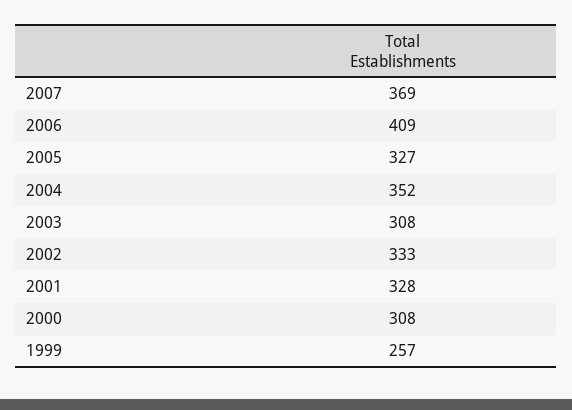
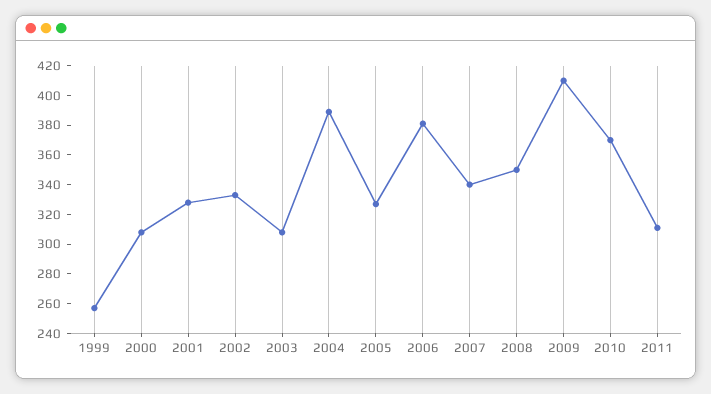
2007: 369 -> 340
2006: 409 -> 380
2004: 352 -> 390
2008: none -> 350
2009: none -> 410
2010: none -> 370
2011: none -> 310

